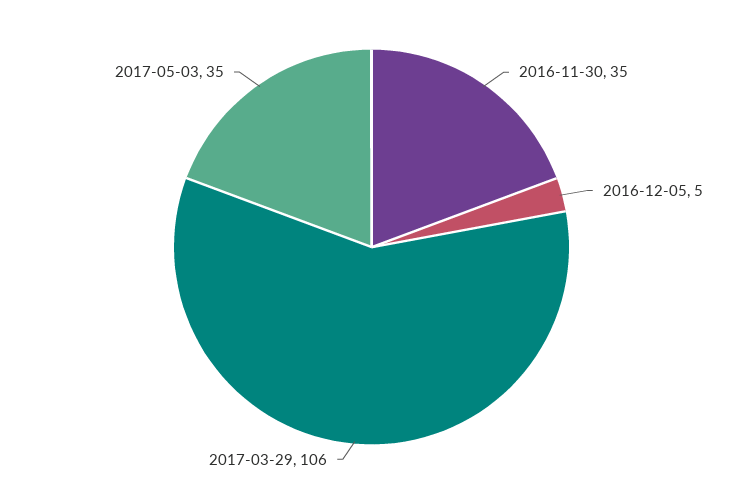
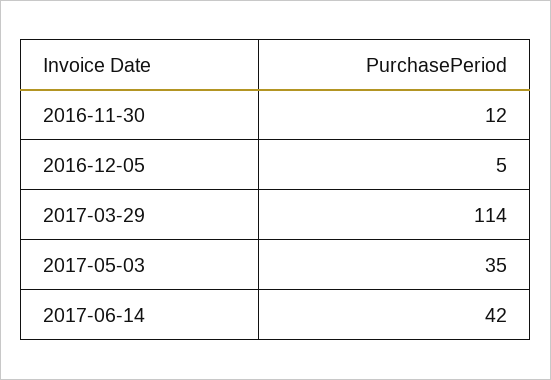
2016-11-30: 35 -> 12
2017-03-29: 106 -> 114
2017-06-14: none -> 42

